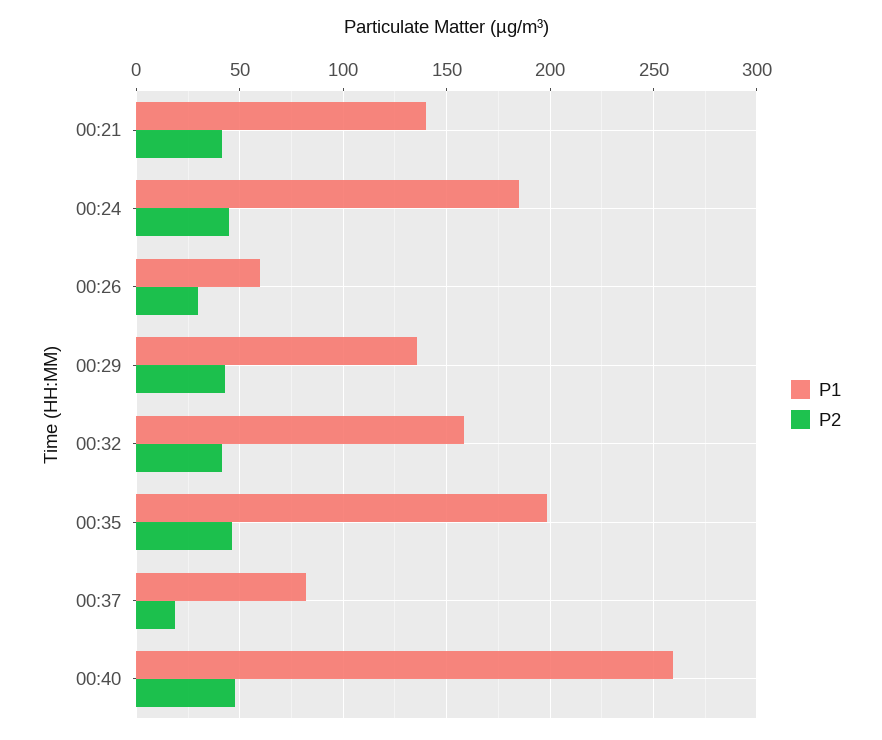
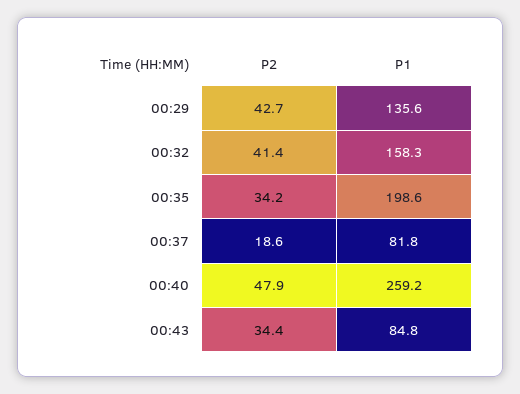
P1, 00:21: 140 -> none
P2, 00:21: 40 -> none
P1, 00:24: 185 -> none
P2, 00:24: 45 -> none
P1, 00:26: 60 -> none
P2, 00:26: 30 -> none
P2, 00:35: 45 -> 34.2
P2, 00:43: none -> 34.4
P1, 00:43: none -> 84.8

